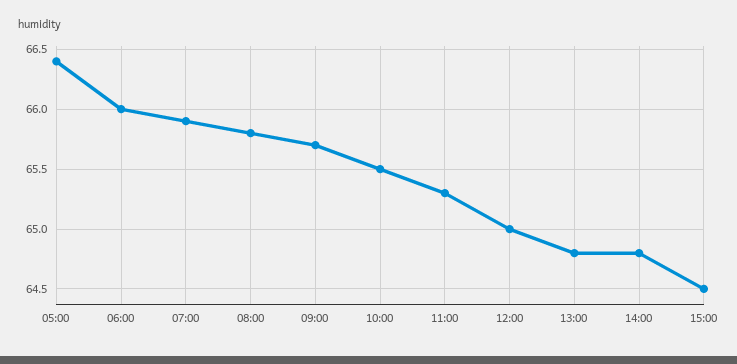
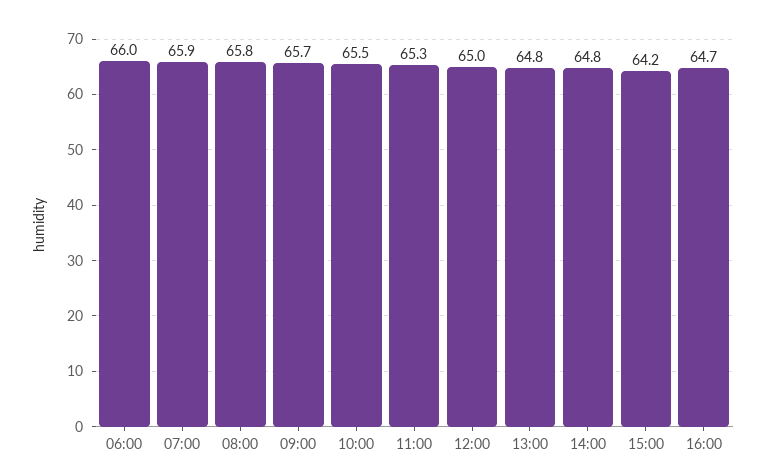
05:00: 66.4 -> none
15:00: 64.5 -> 64.2
16:00: none -> 64.7

